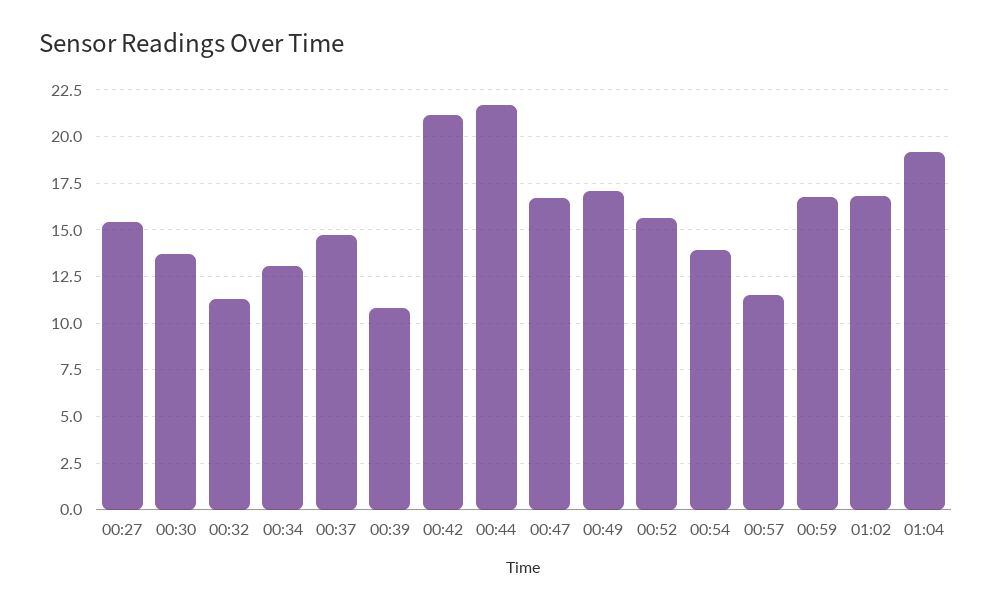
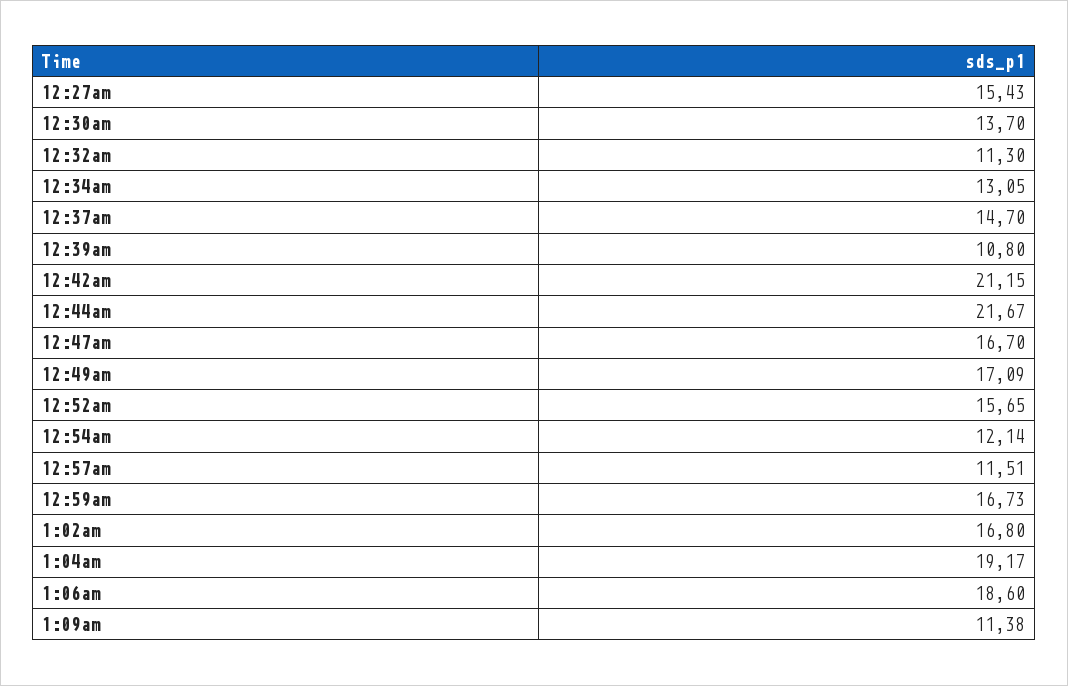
00:54: 14 -> 12.14
1:06am: none -> 18.6
1:09am: none -> 11.38

